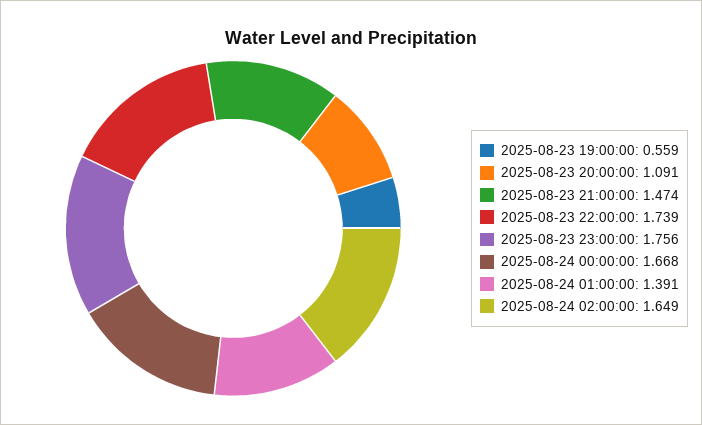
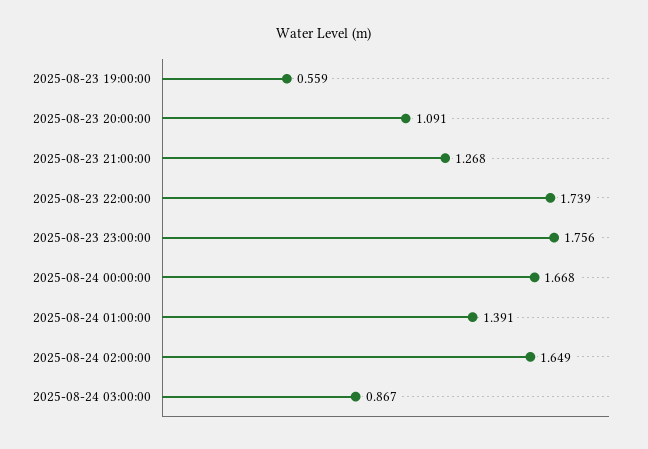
2025-08-23 21:00:00: 1.474 -> 1.268
2025-08-24 03:00:00: none -> 0.867

